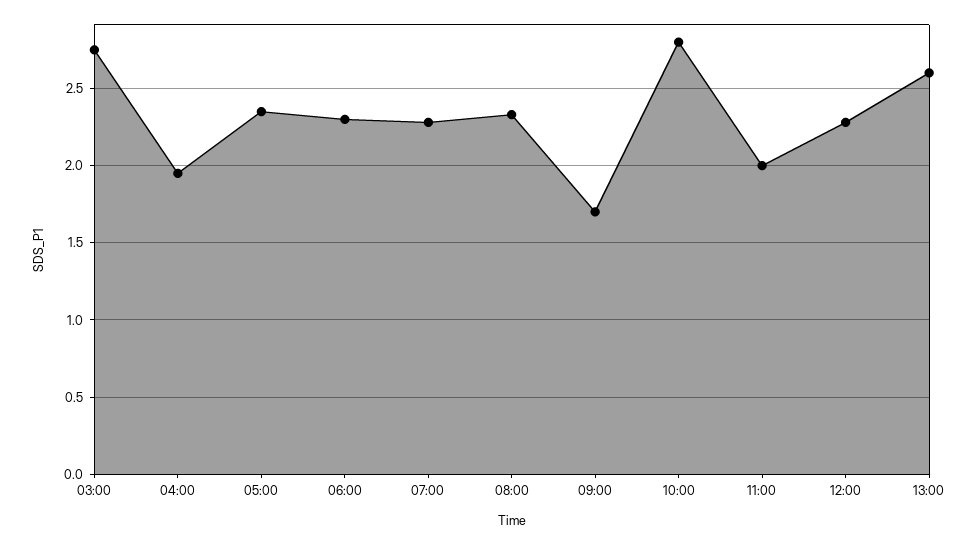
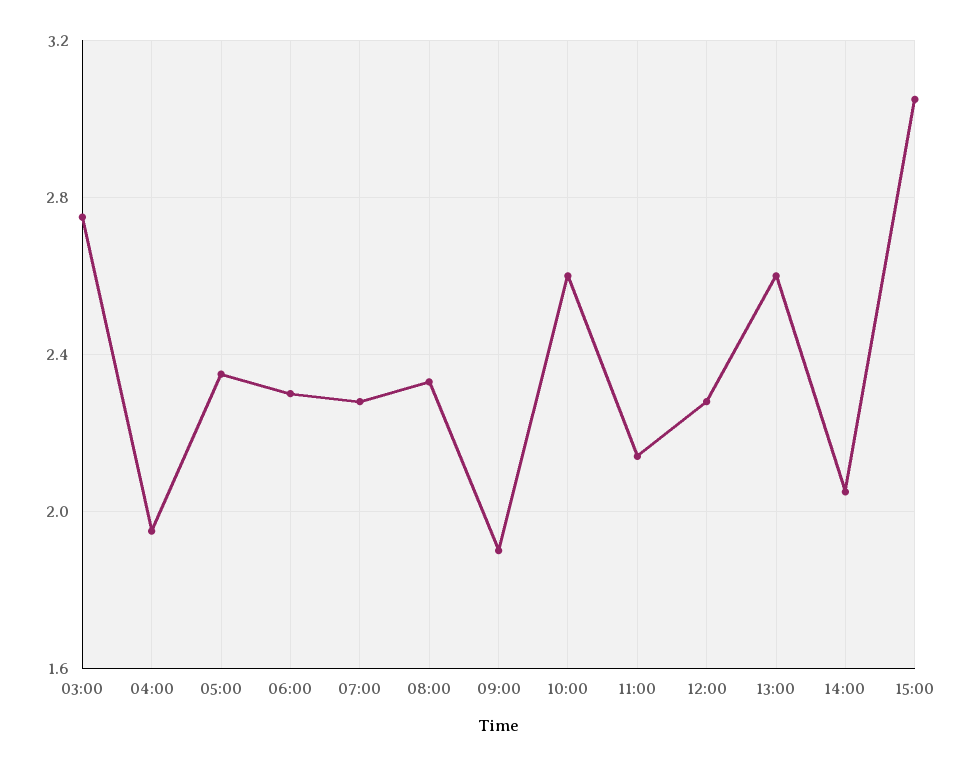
09:00: 1.7 -> 1.9
10:00: 2.8 -> 2.6
11:00: 2 -> 2.15
14:00: none -> 2.05
15:00: none -> 3.05

